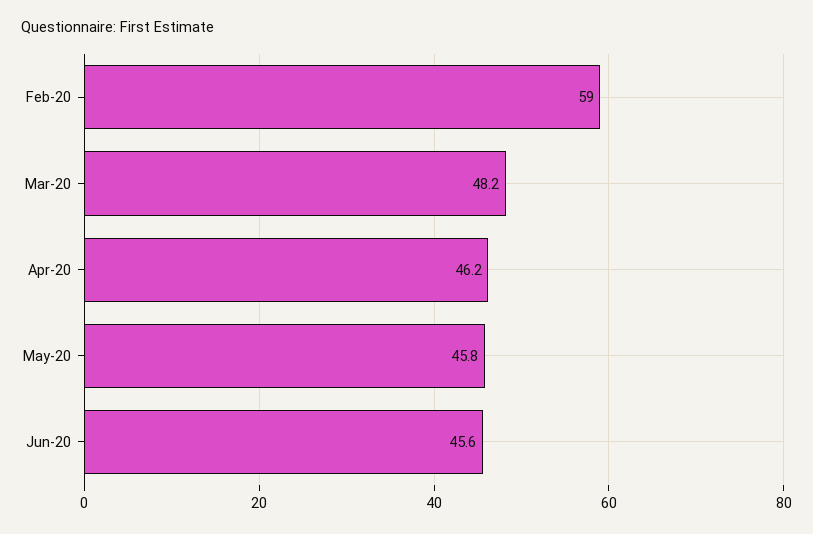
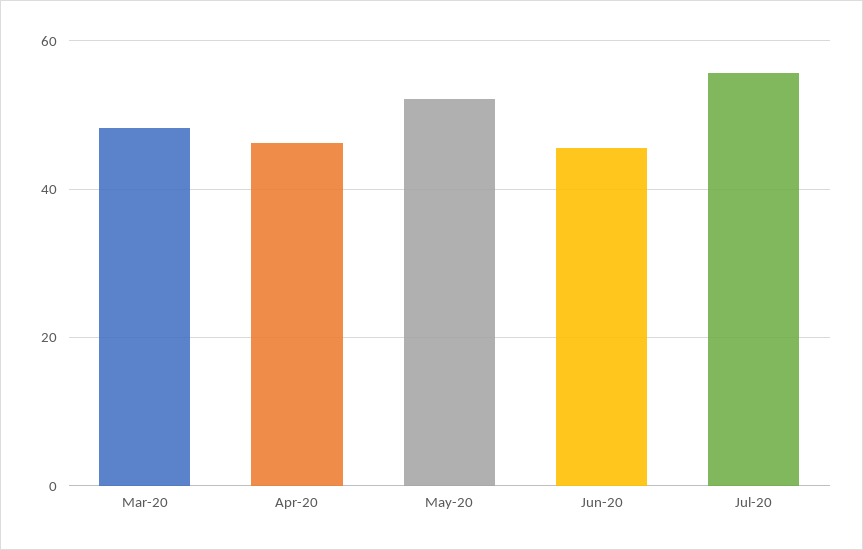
Feb-20: 59 -> none
May-20: 45.8 -> 52
Jul-20: none -> 56

